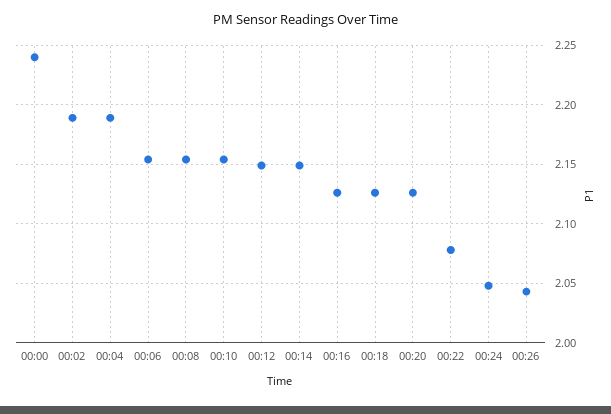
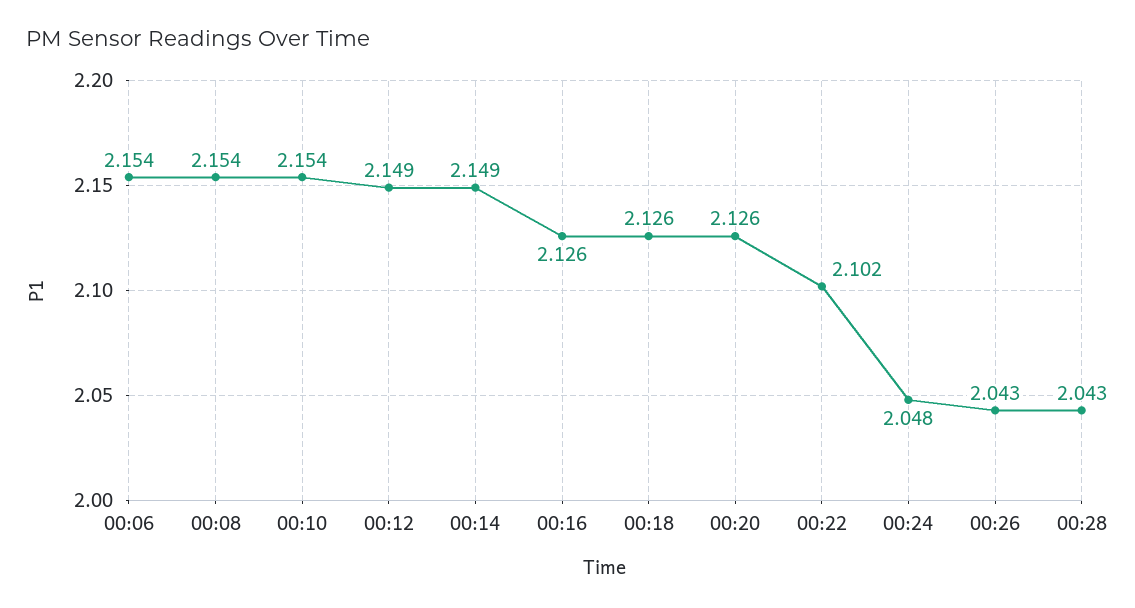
00:00: 2.24 -> none
00:02: 2.19 -> none
00:04: 2.19 -> none
00:22: 2.08 -> 2.102
00:28: none -> 2.043

